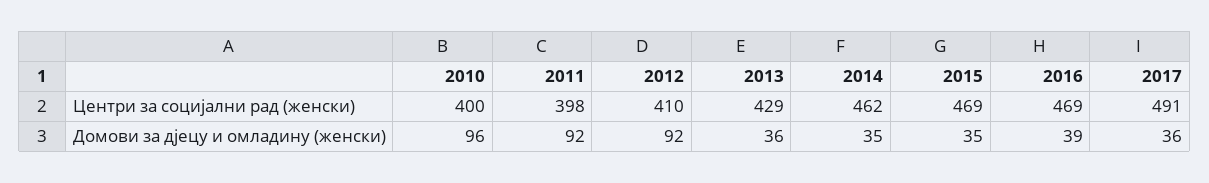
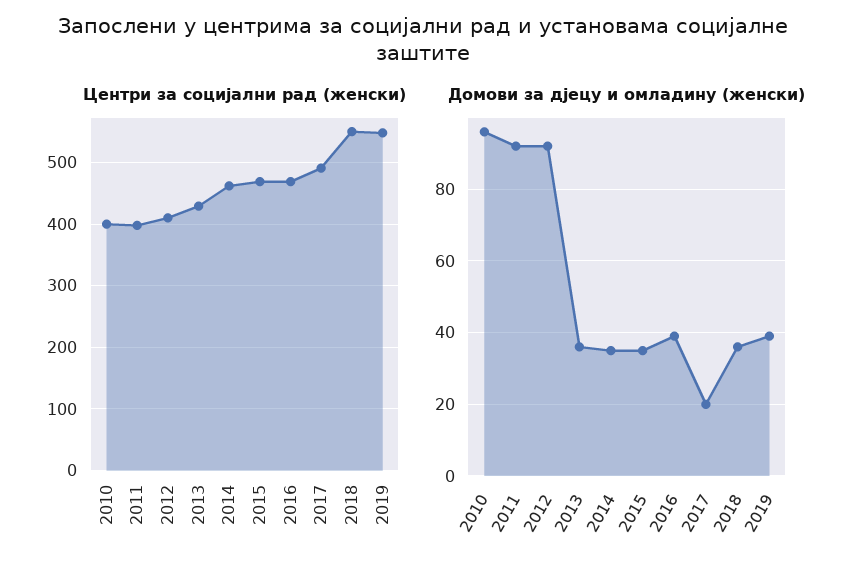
Домови за дјецу и омладину (женски), 2017: 36 -> 20
Центри за социјални рад (женски), 2018: none -> 550
Центри за социјални рад (женски), 2019: none -> 550
Домови за дјецу и омладину (женски), 2018: none -> 35
Домови за дјецу и омладину (женски), 2019: none -> 40

